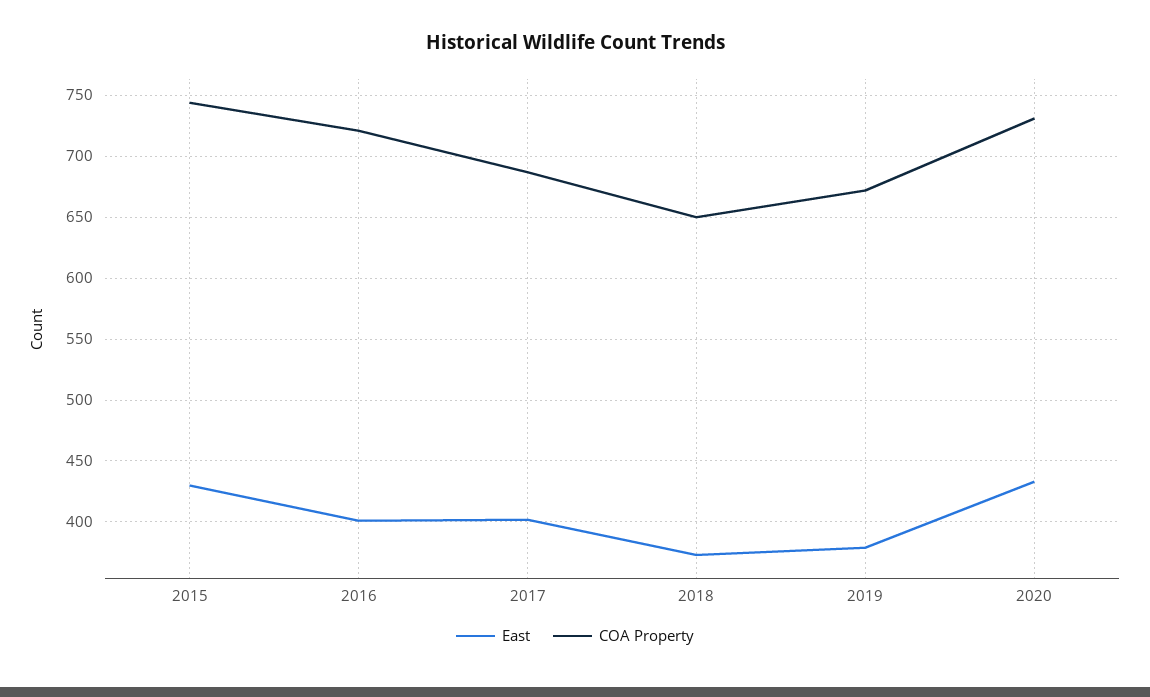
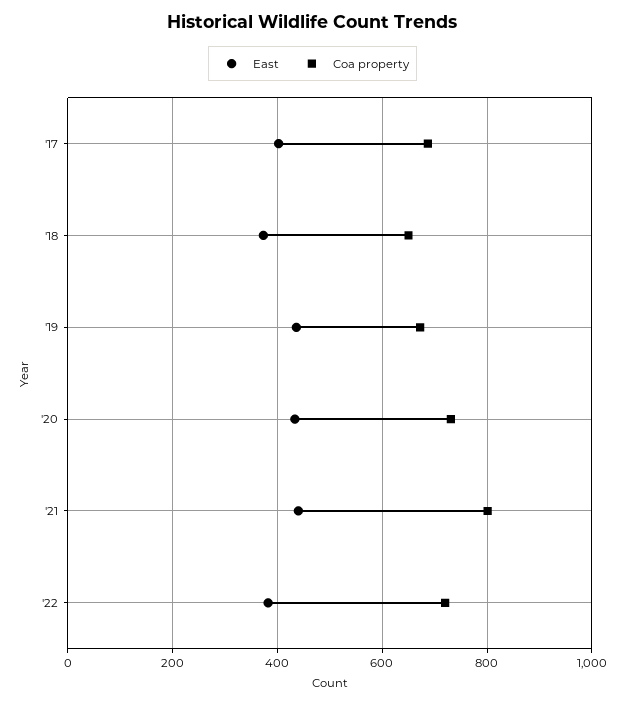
East, 2015: 430 -> none
COA Property, 2015: 745 -> none
East, 2016: 400 -> none
COA Property, 2016: 720 -> none
East, 2019: 380 -> 440
East, '21: none -> 440
COA Property, '21: none -> 800
East, '22: none -> 380
COA Property, '22: none -> 720

